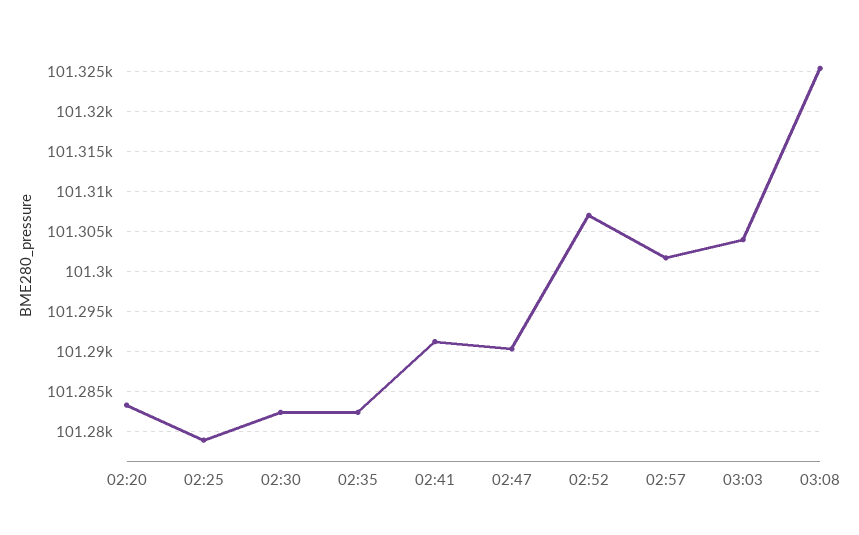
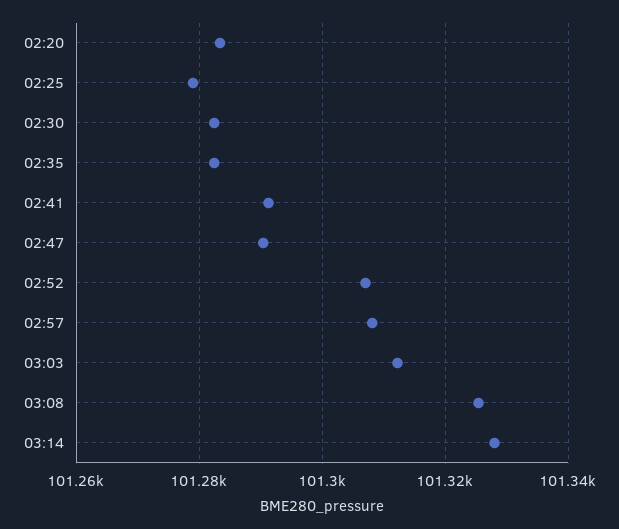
02:57: 101302 -> 101308
03:03: 101304 -> 101312
03:14: none -> 101328

